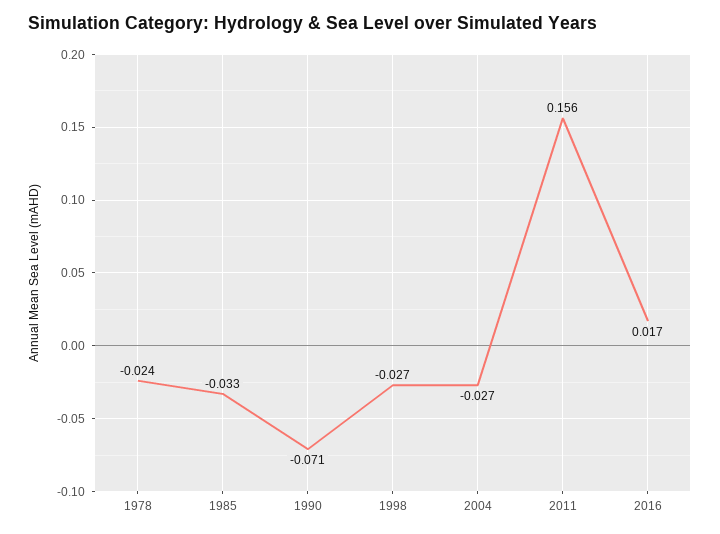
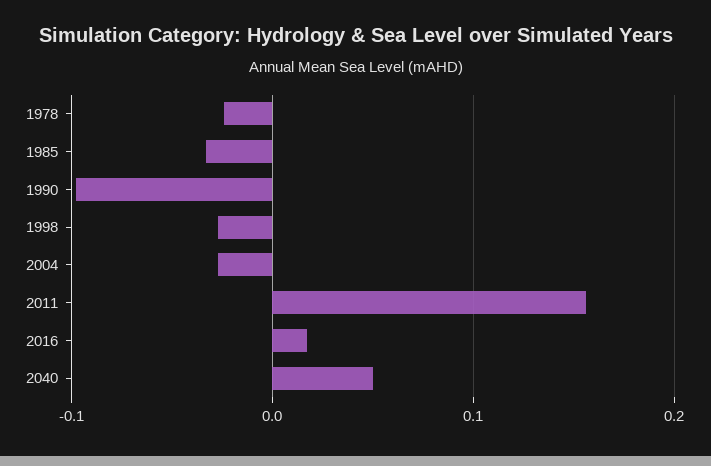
1990: -0.071 -> -0.1
2040: none -> 0.05

